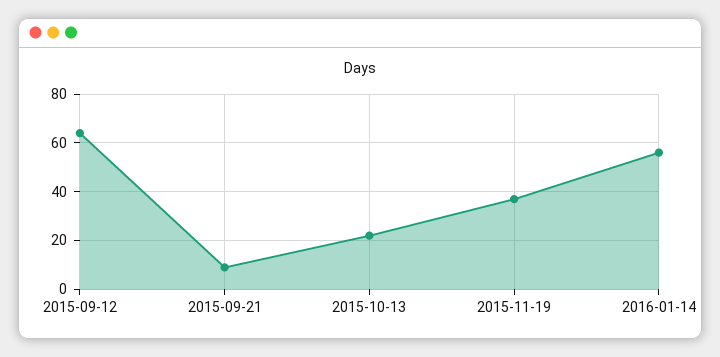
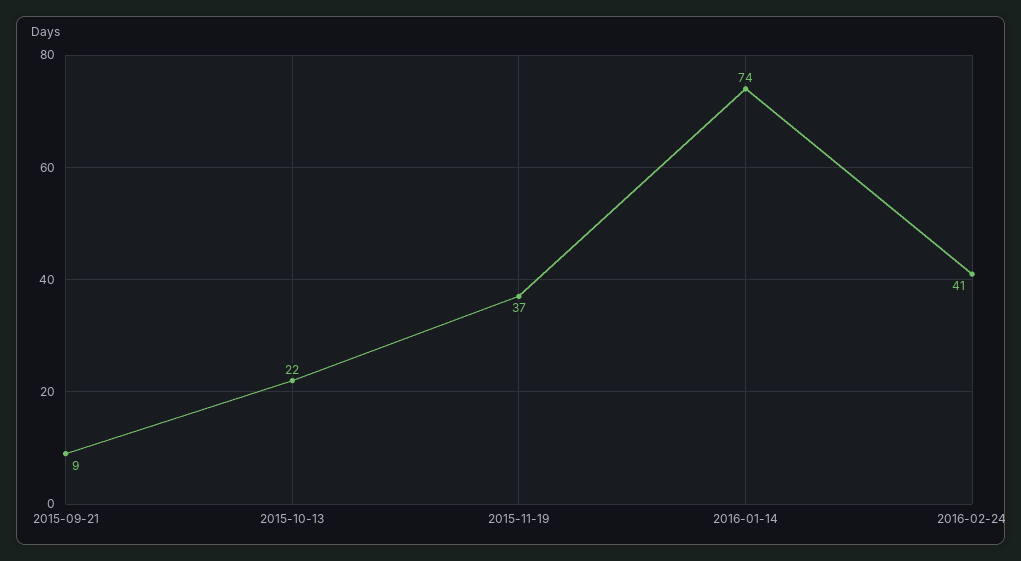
2015-09-12: 65 -> none
2016-01-14: 55 -> 74
2016-02-24: none -> 41

